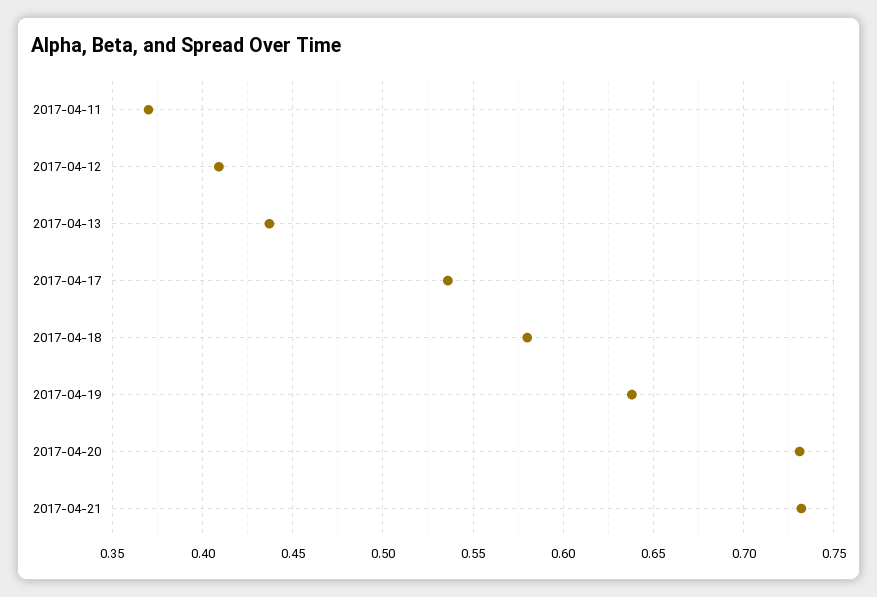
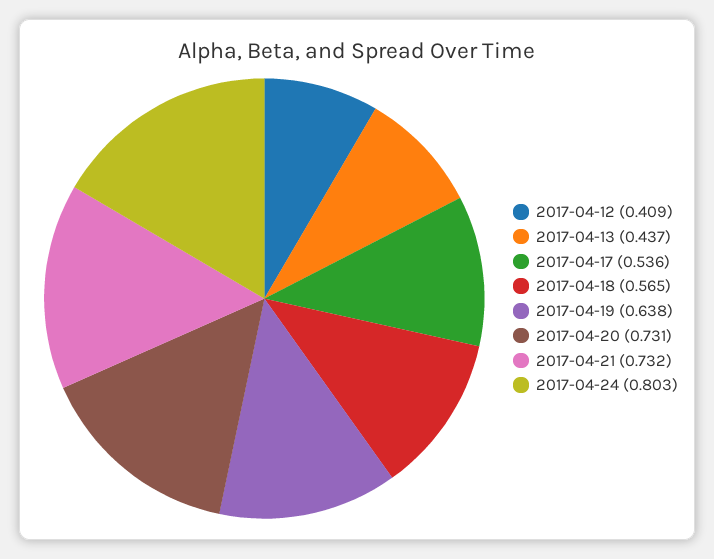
2017-04-11: 0.37 -> none
2017-04-18: 0.58 -> 0.565
2017-04-24: none -> 0.803

